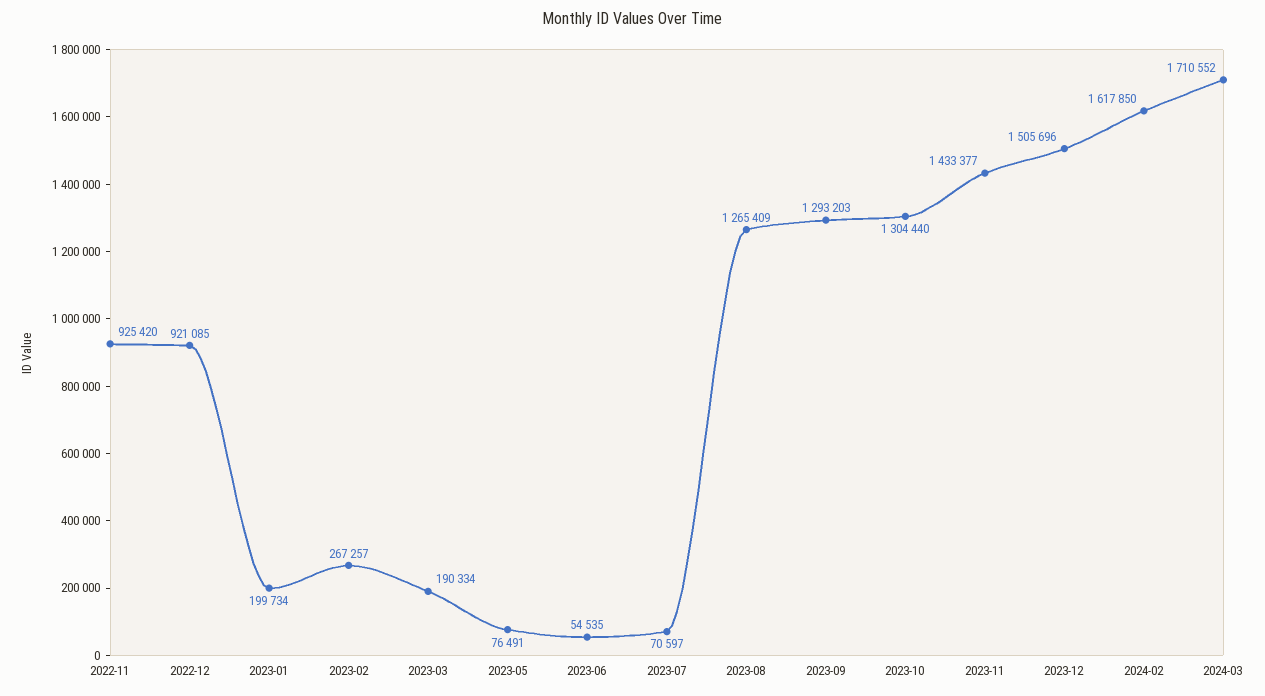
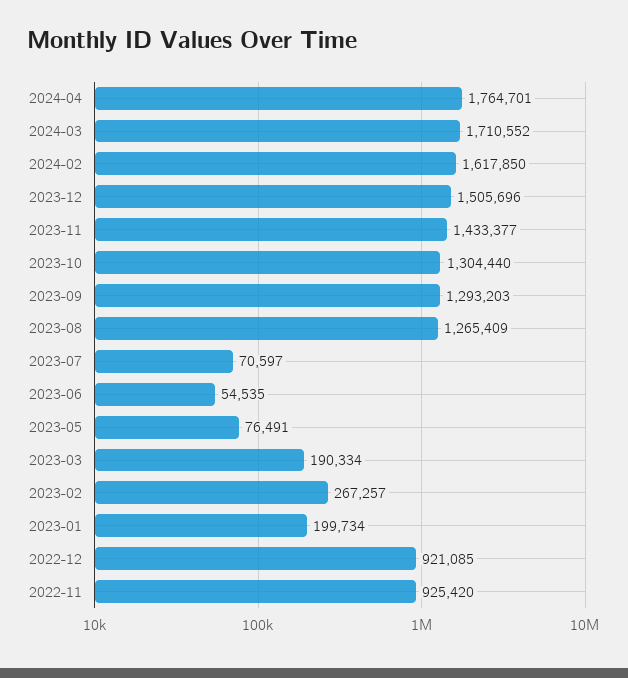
2024-04: none -> 1764701

